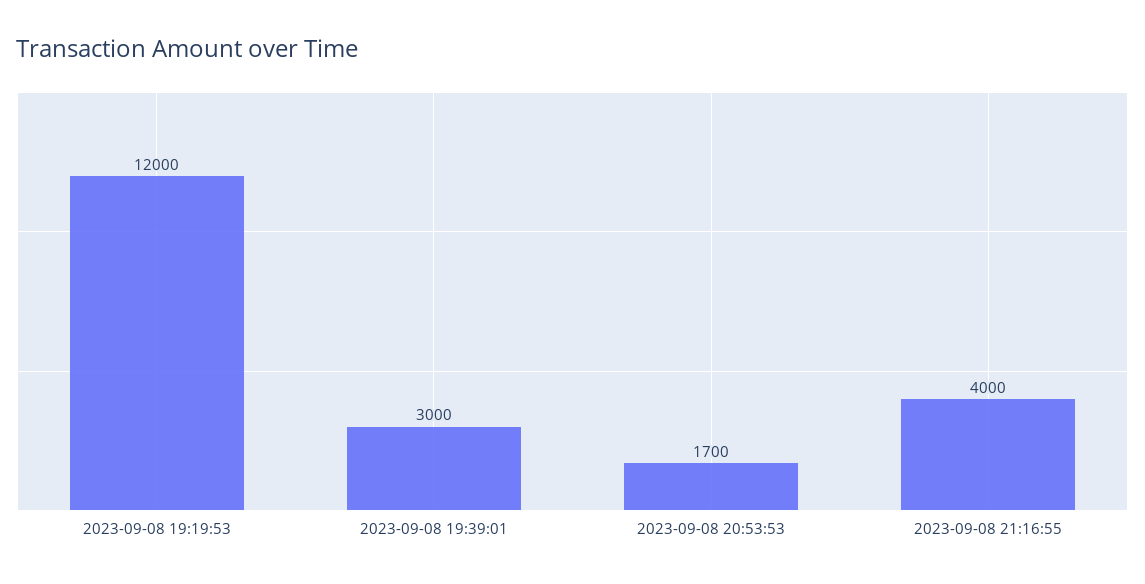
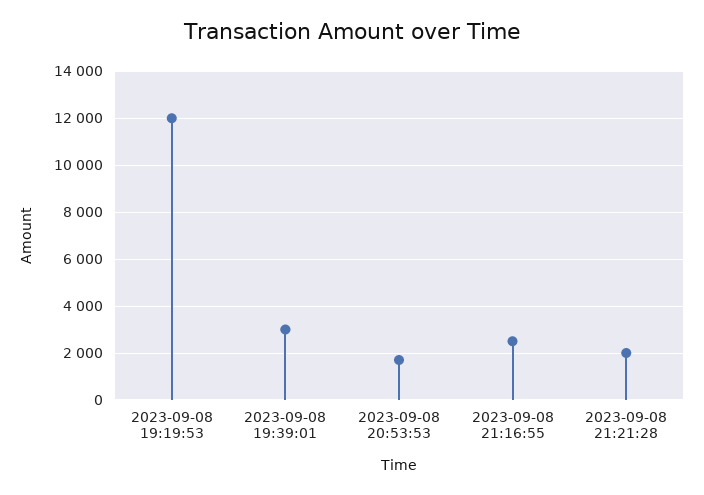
2023-09-08 21:16:55: 4000 -> 2500
2023-09-08 21:21:28: none -> 2000

